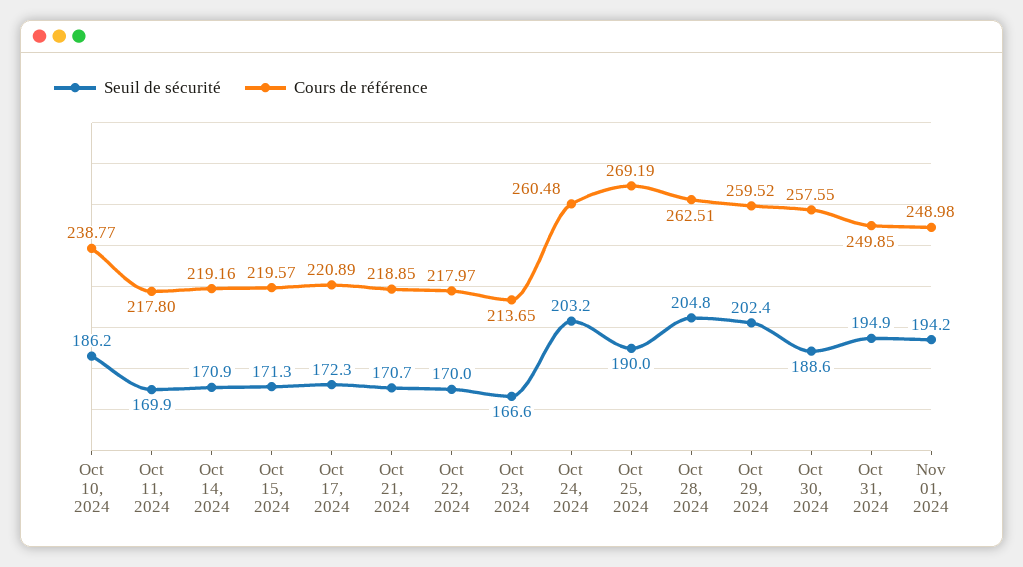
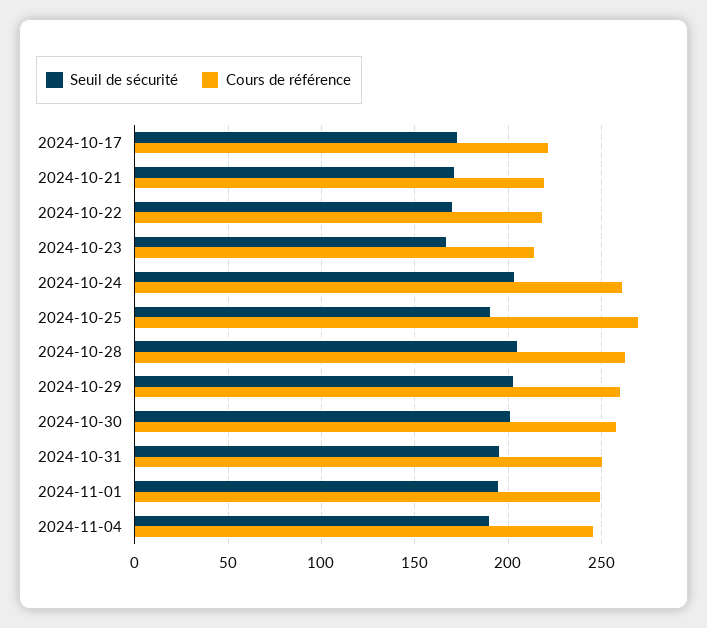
Seuil de sécurité, Oct 10, 2024: 186.2 -> none
Cours de référence, Oct 10, 2024: 238.77 -> none
Seuil de sécurité, Oct 11, 2024: 169.9 -> none
Cours de référence, Oct 11, 2024: 217.8 -> none
Seuil de sécurité, Oct 14, 2024: 170.9 -> none
Cours de référence, Oct 14, 2024: 219.16 -> none
Seuil de sécurité, Oct 15, 2024: 171.3 -> none
Cours de référence, Oct 15, 2024: 219.57 -> none
Seuil de sécurité, Oct 30, 2024: 188.6 -> 200
Seuil de sécurité, 2024-11-04: none -> 190
Cours de référence, 2024-11-04: none -> 245

